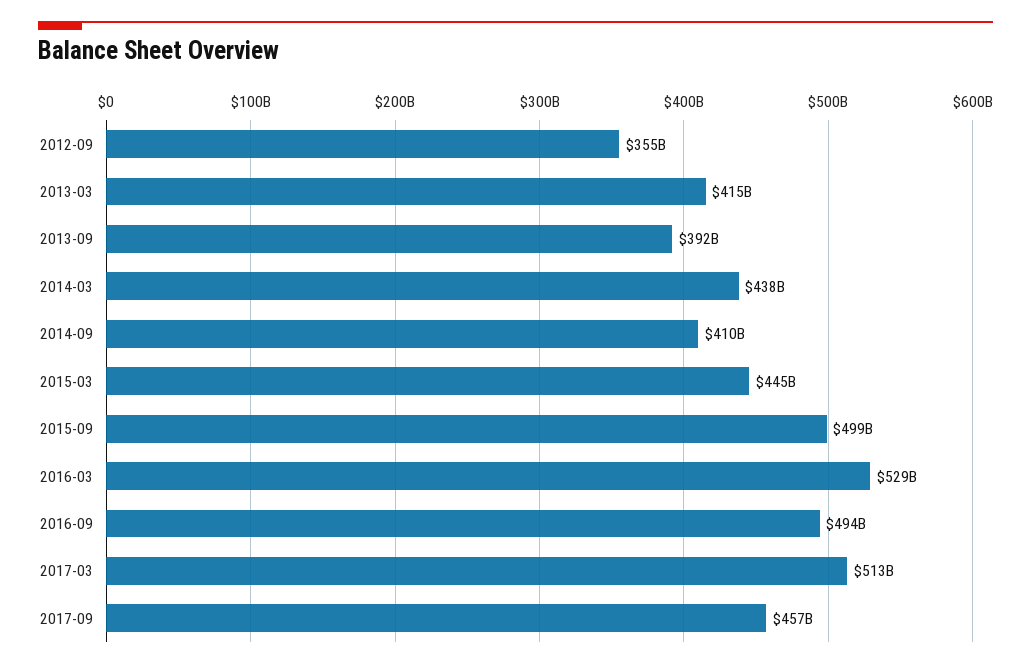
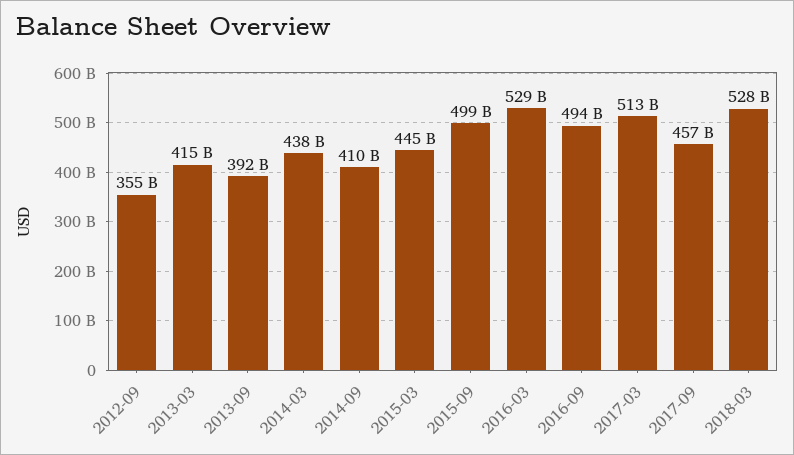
2018-03: none -> 528000000000

